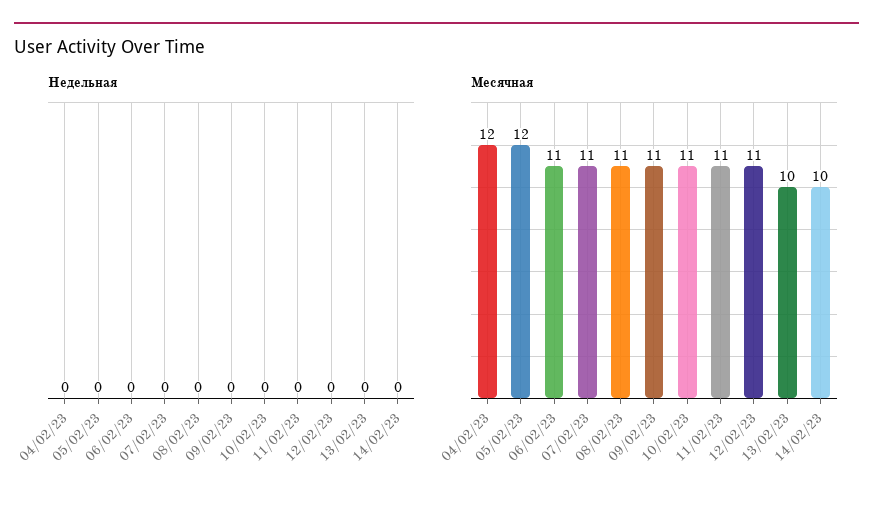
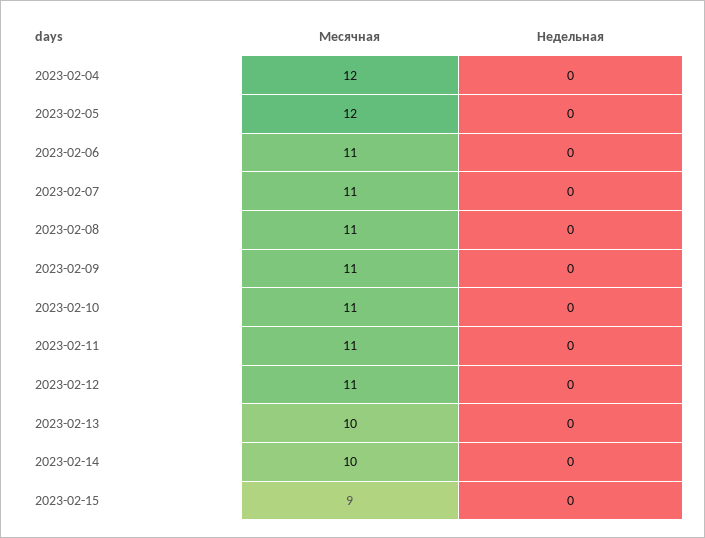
Месячная, 2023-02-15: none -> 9
Недельная, 2023-02-15: none -> 0

